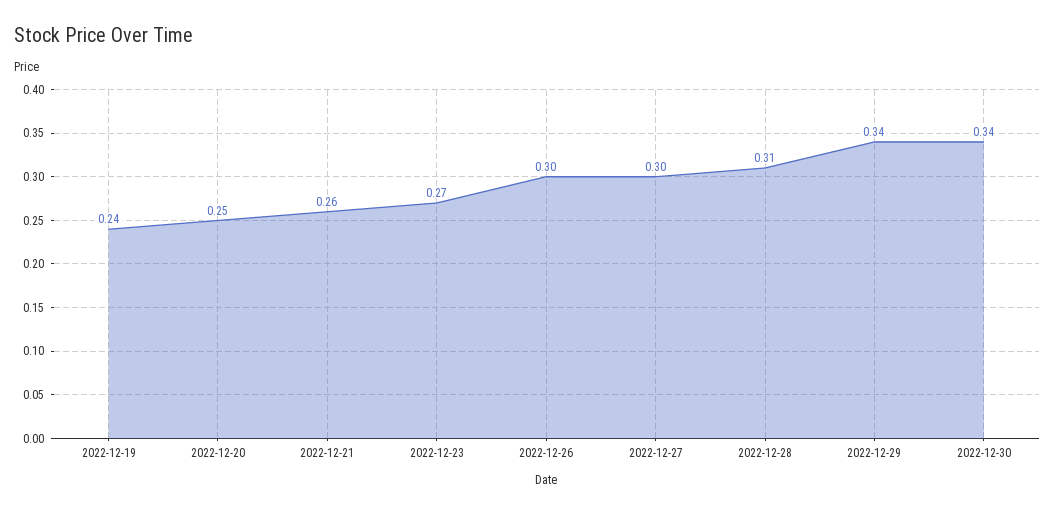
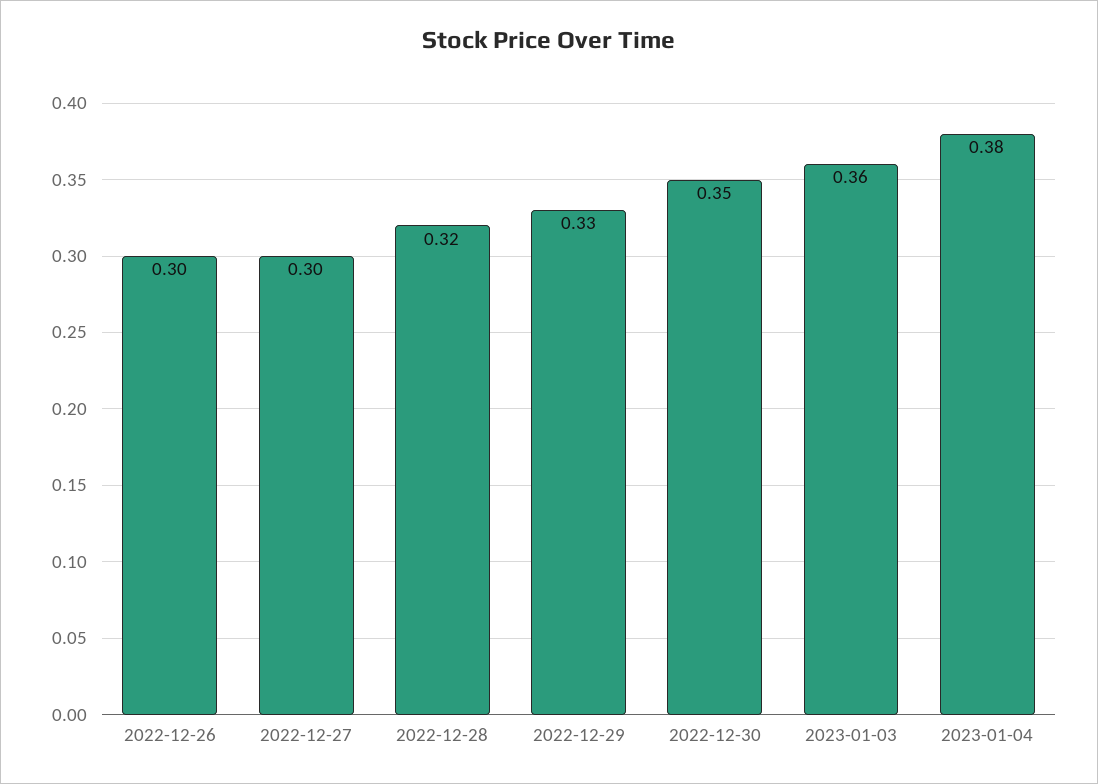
2022-12-19: 0.24 -> none
2022-12-20: 0.25 -> none
2022-12-21: 0.26 -> none
2022-12-23: 0.27 -> none
2022-12-28: 0.31 -> 0.32
2022-12-29: 0.34 -> 0.33
2022-12-30: 0.34 -> 0.35
2023-01-03: none -> 0.36
2023-01-04: none -> 0.38

